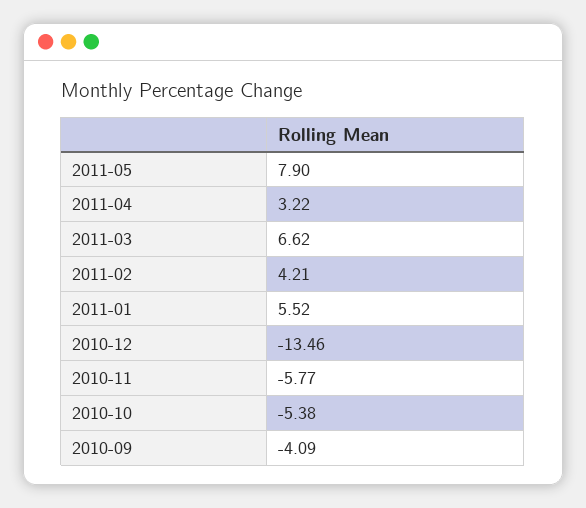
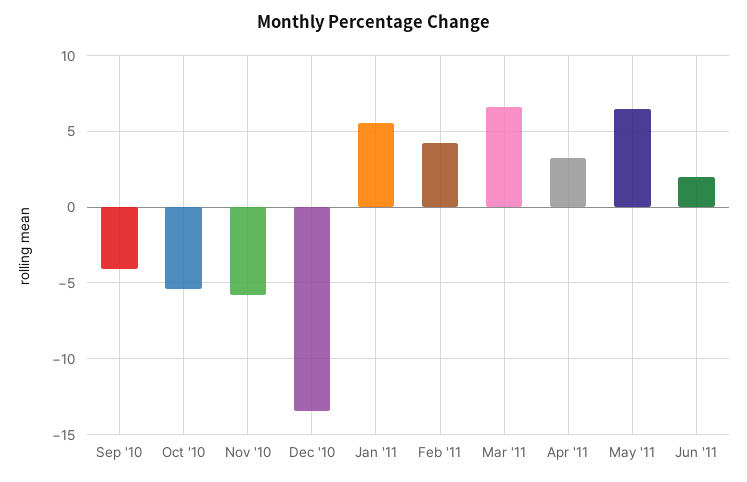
2011-05: 7.9 -> 6.5
Jun '11: none -> 2

